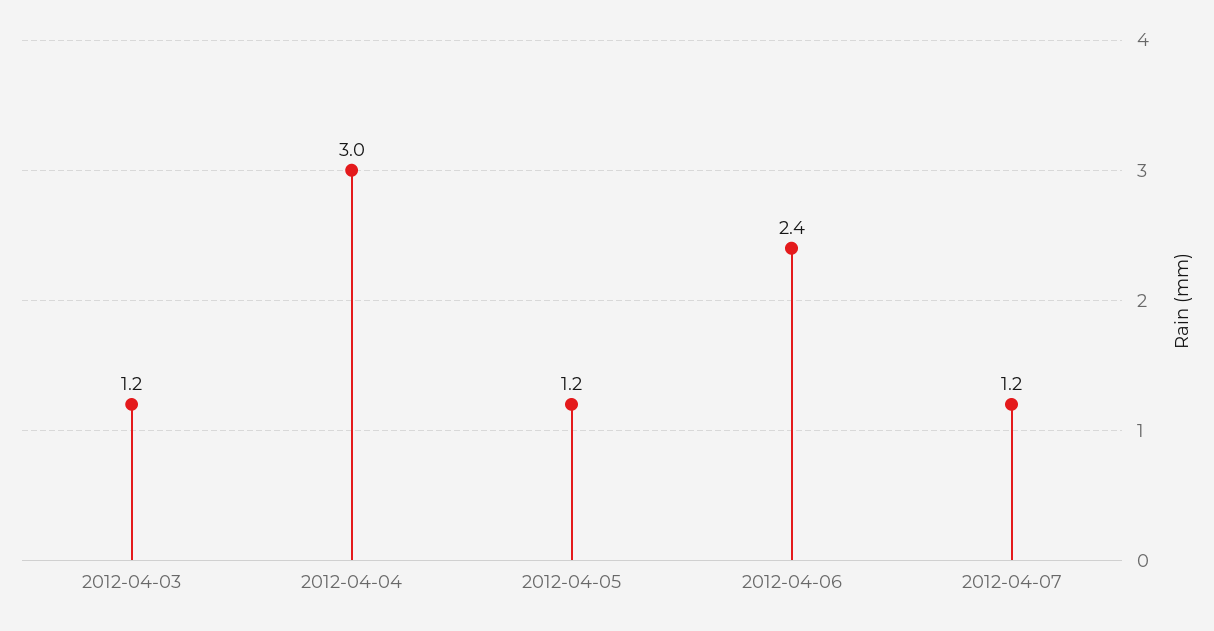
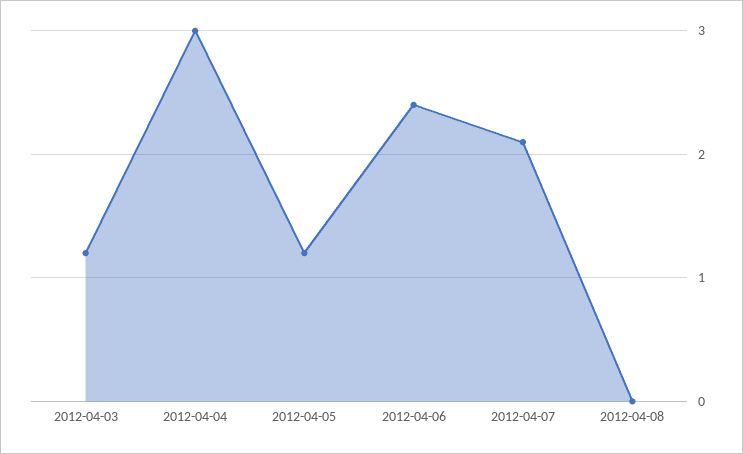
2012-04-07: 1.2 -> 2.1
2012-04-08: none -> 0

